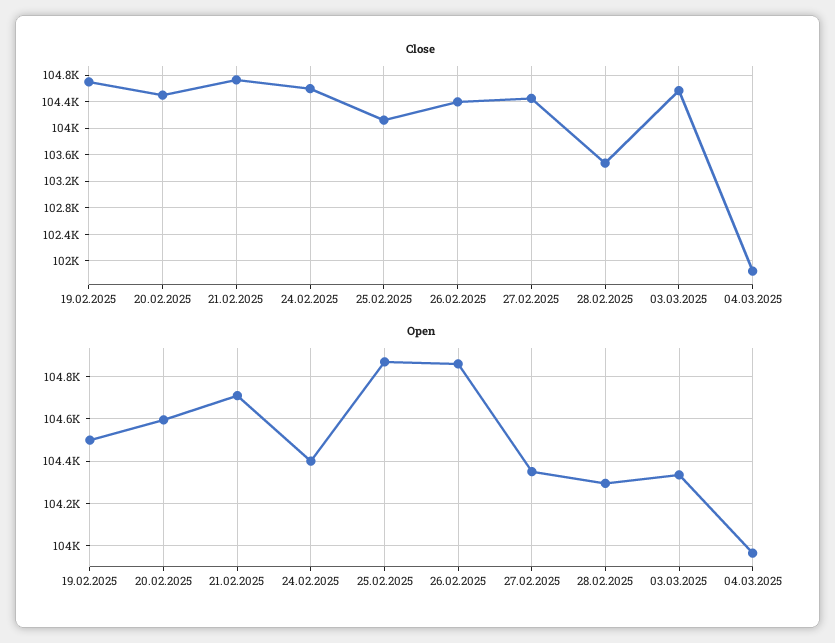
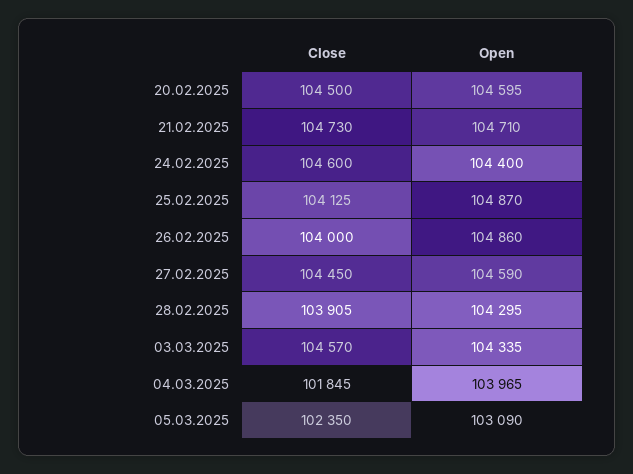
Close, 19.02.2025: 104700 -> none
Close, 26.02.2025: 104400 -> 104000
Close, 28.02.2025: 103500 -> 103905
Open, 19.02.2025: 104500 -> none
Open, 27.02.2025: 104350 -> 104590
Close, 05.03.2025: none -> 102350
Open, 05.03.2025: none -> 103090

